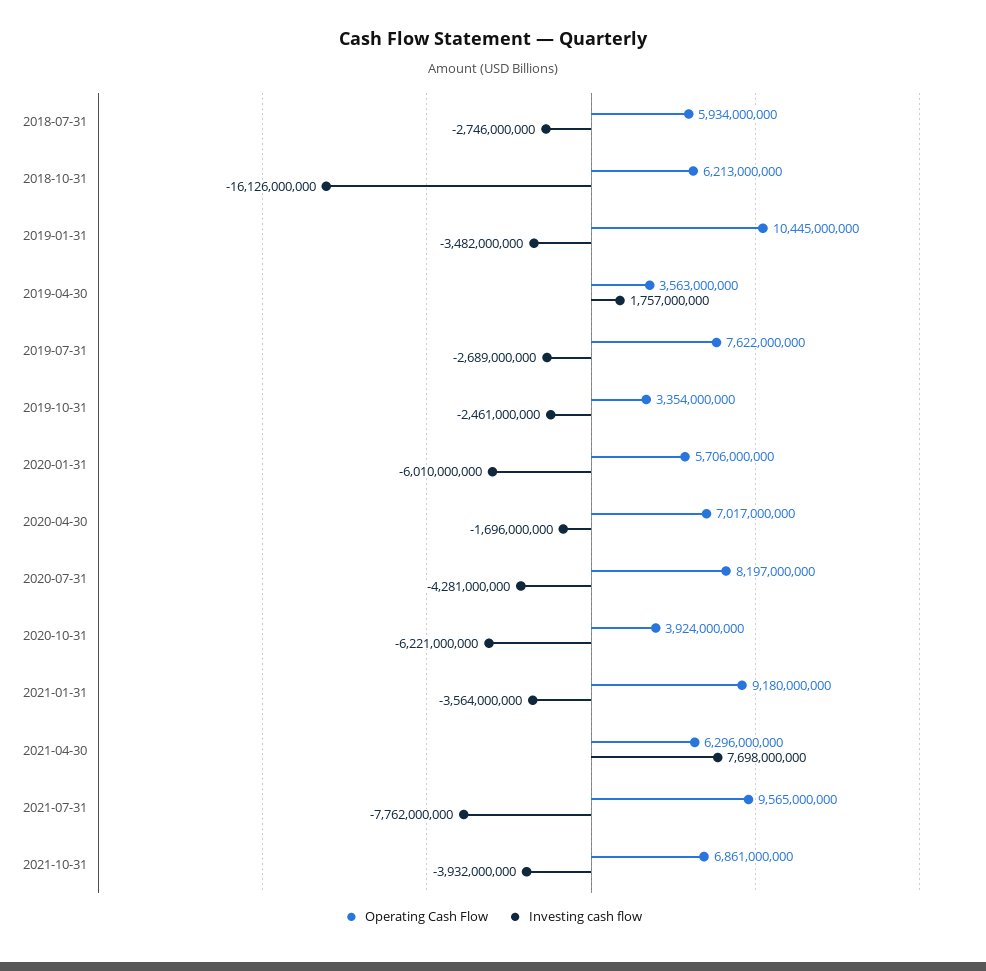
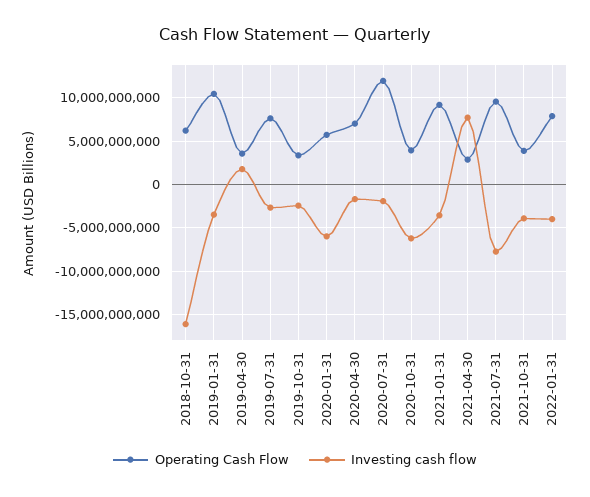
Operating Cash Flow, 2018-07-31: 5934000000 -> none
Investing cash flow, 2018-07-31: -2746000000 -> none
Operating Cash Flow, 2020-07-31: 8197000000 -> 12000000000
Investing cash flow, 2020-07-31: -4281000000 -> -2000000000
Operating Cash Flow, 2021-04-30: 6296000000 -> 3000000000
Operating Cash Flow, 2021-10-31: 6861000000 -> 4000000000
Operating Cash Flow, 2022-01-31: none -> 8000000000
Investing cash flow, 2022-01-31: none -> -4000000000

